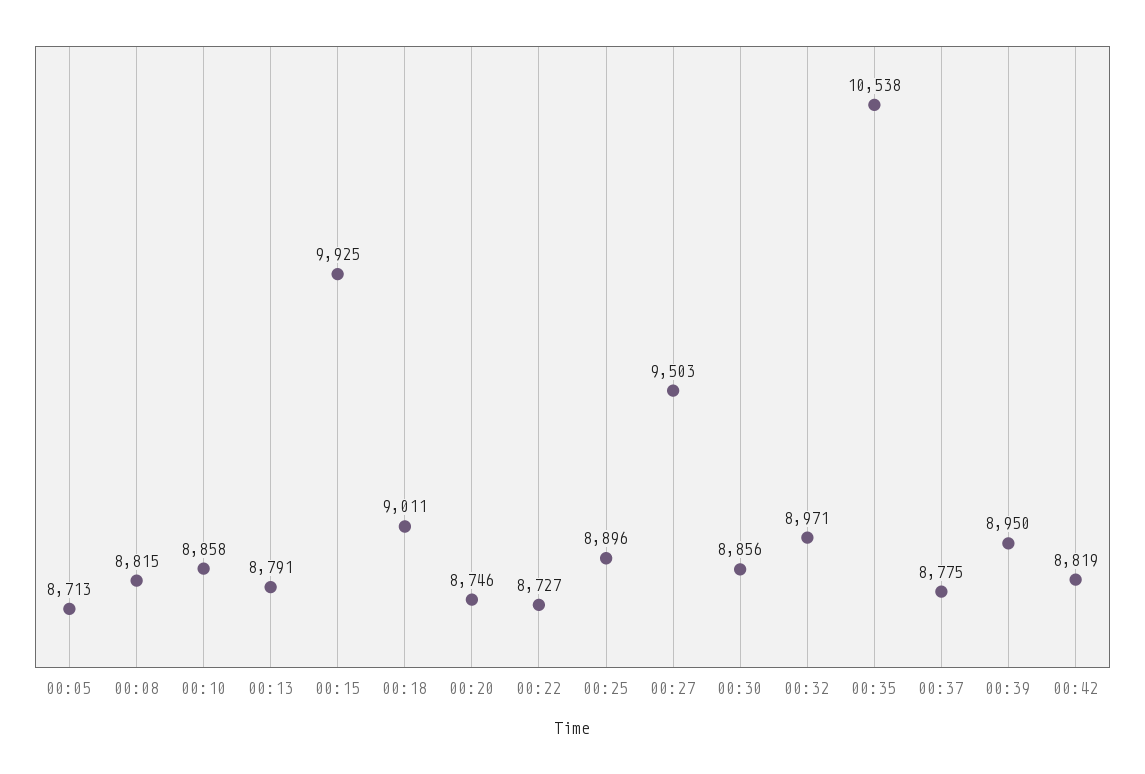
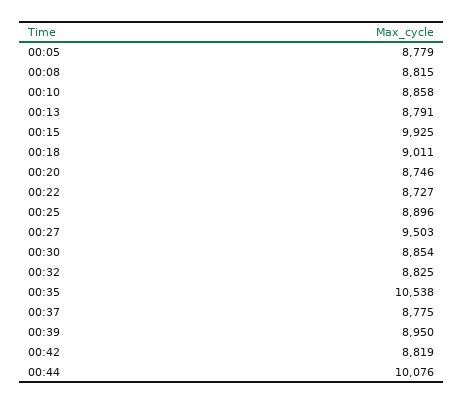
00:05: 8713 -> 8779
00:30: 8856 -> 8854
00:32: 8971 -> 8825
00:44: none -> 10076

